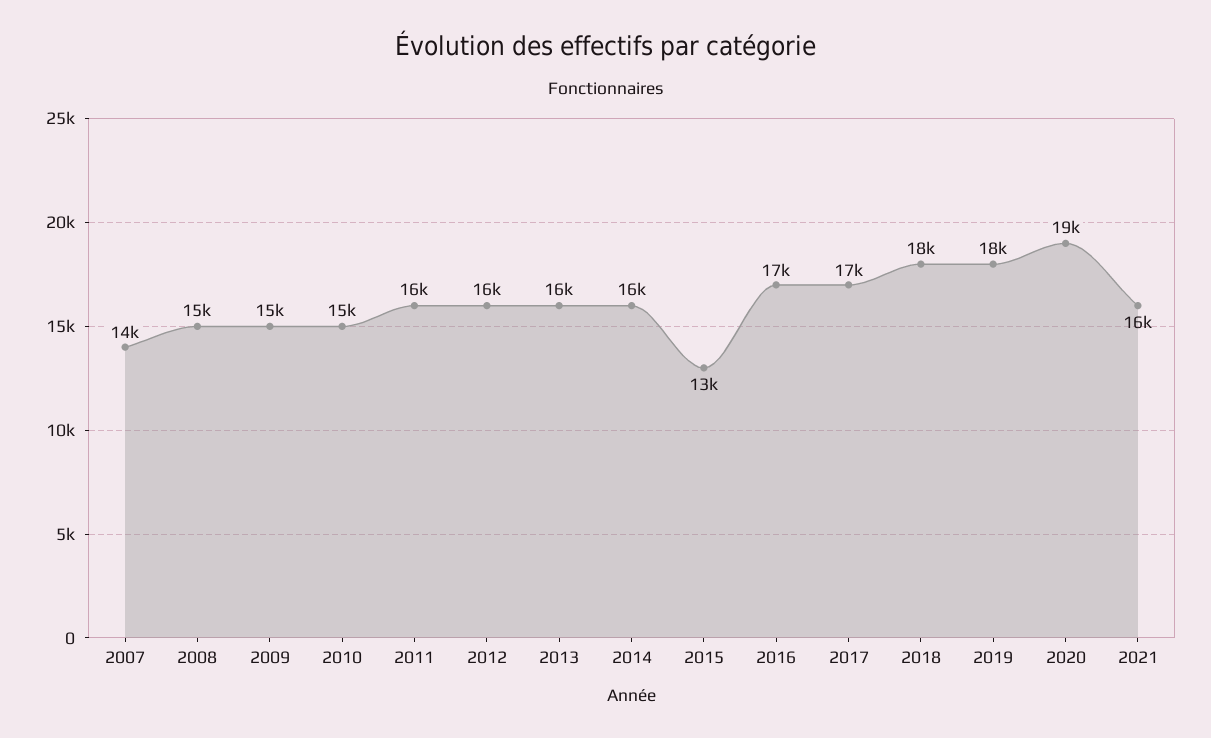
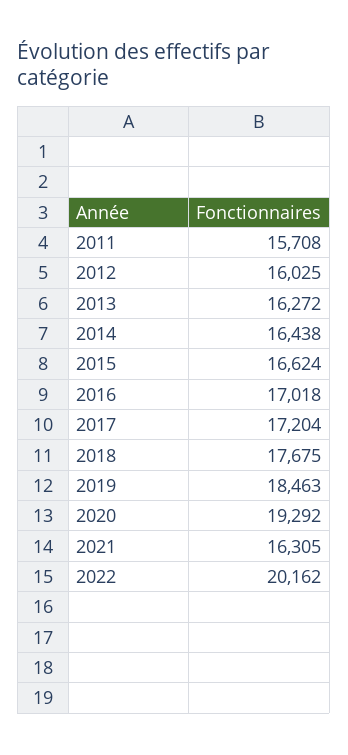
2007: 14000 -> none
2008: 15000 -> none
2009: 15000 -> none
2010: 15000 -> none
2015: 13000 -> 16624
2022: none -> 20162

